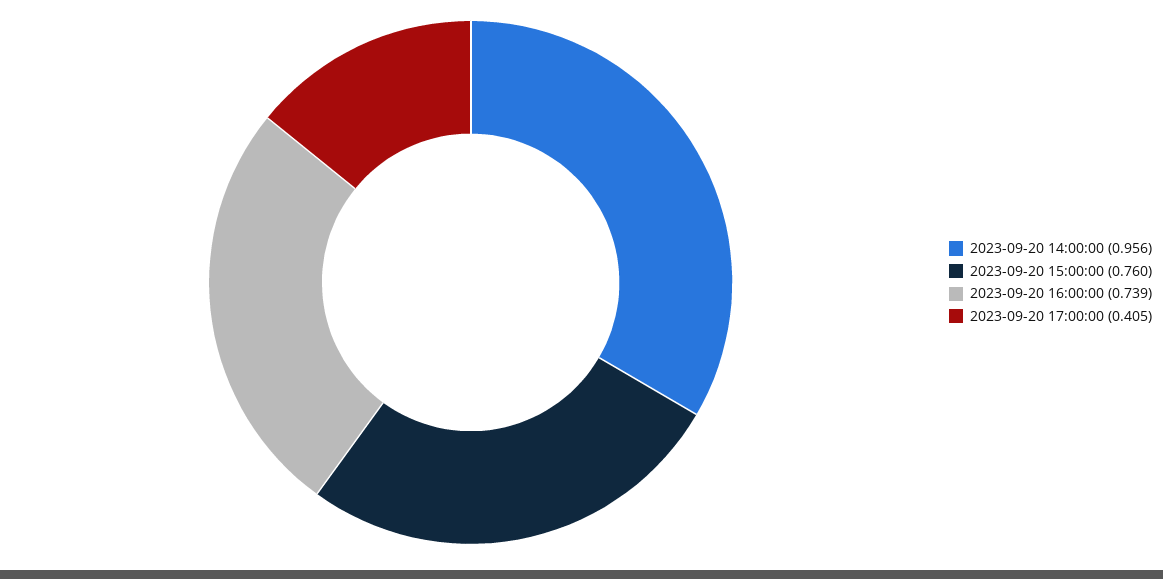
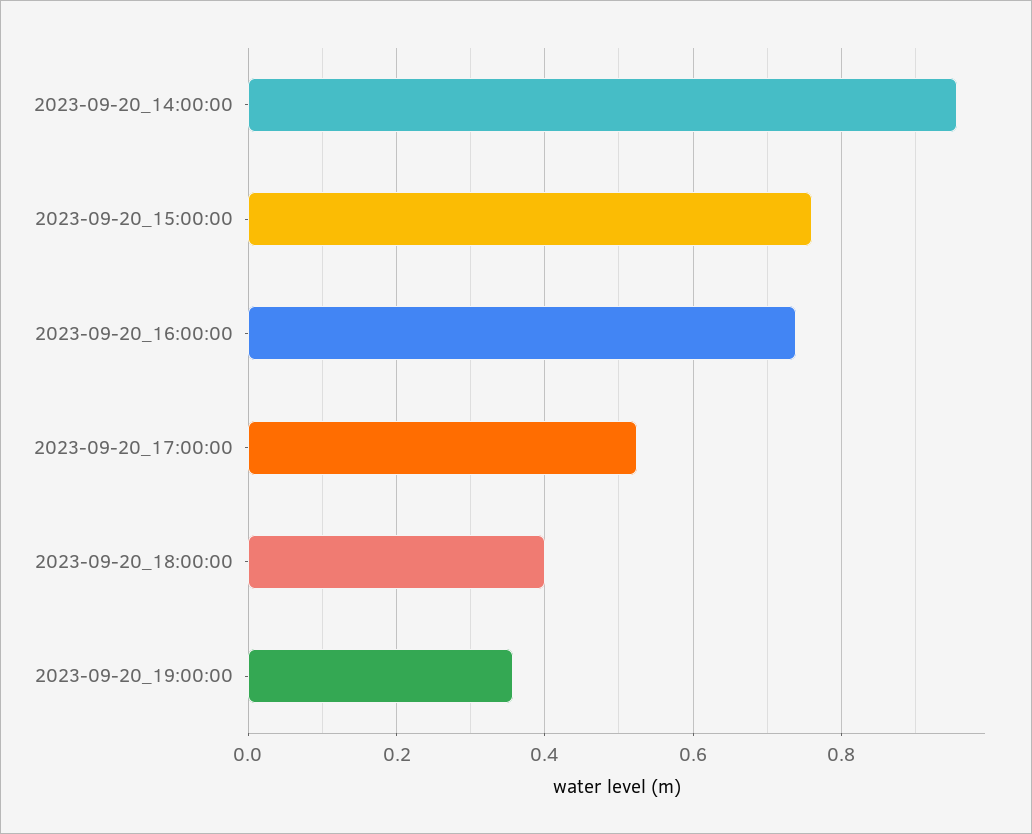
2023-09-20 17:00:00: 0.405 -> 0.52
2023-09-20_18:00:00: none -> 0.4
2023-09-20_19:00:00: none -> 0.36

